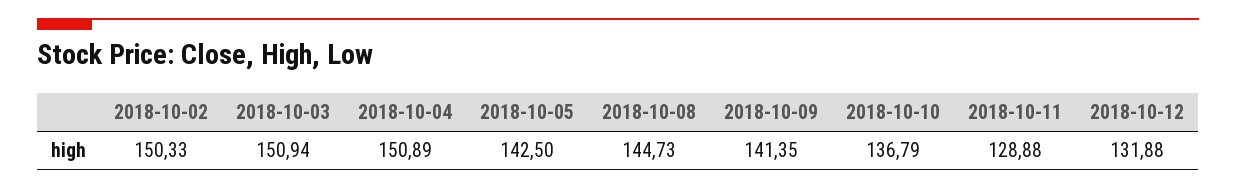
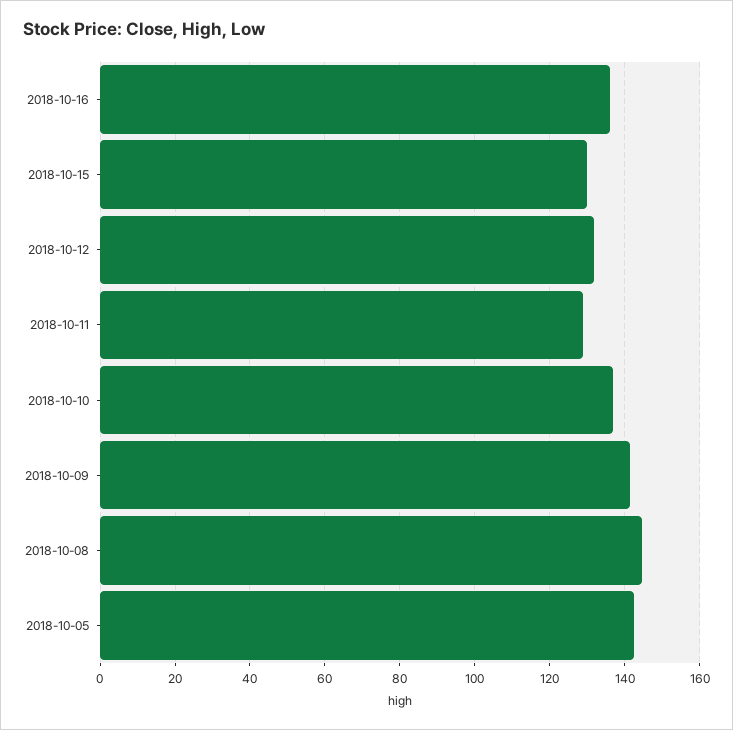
2018-10-02: 150.33 -> none
2018-10-03: 150.94 -> none
2018-10-04: 150.89 -> none
2018-10-16: none -> 136
2018-10-15: none -> 130

